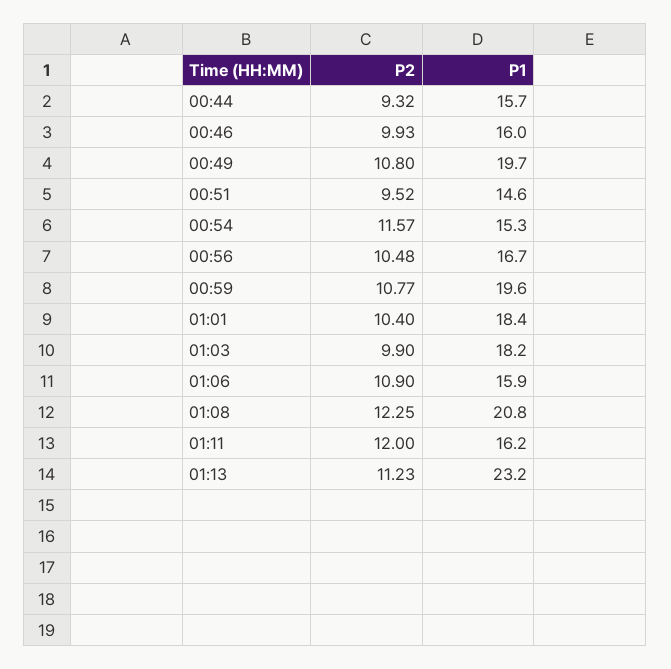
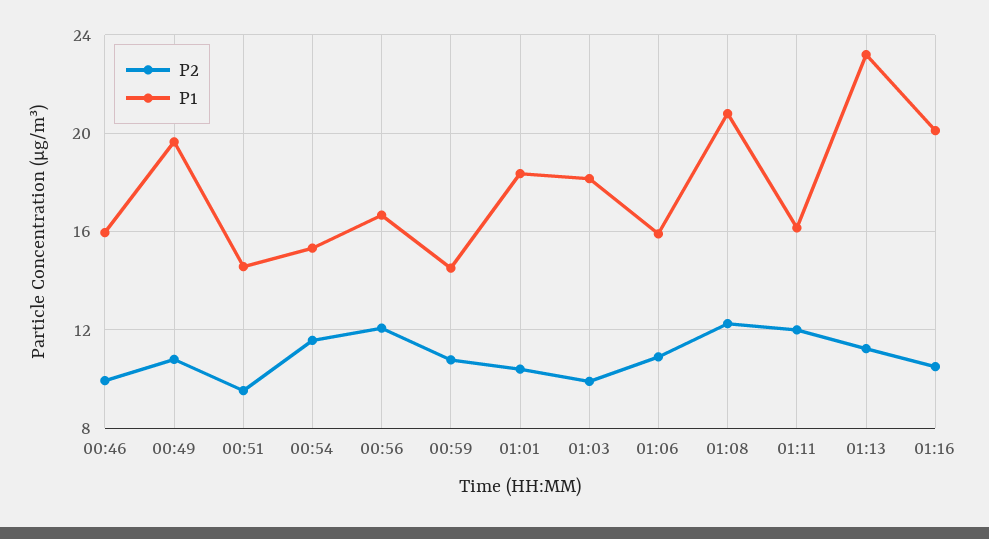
P2, 00:44: 9.32 -> none
P1, 00:44: 15.7 -> none
P2, 00:56: 10.48 -> 12
P1, 00:59: 19.6 -> 14.5
P2, 01:16: none -> 10.5
P1, 01:16: none -> 20

